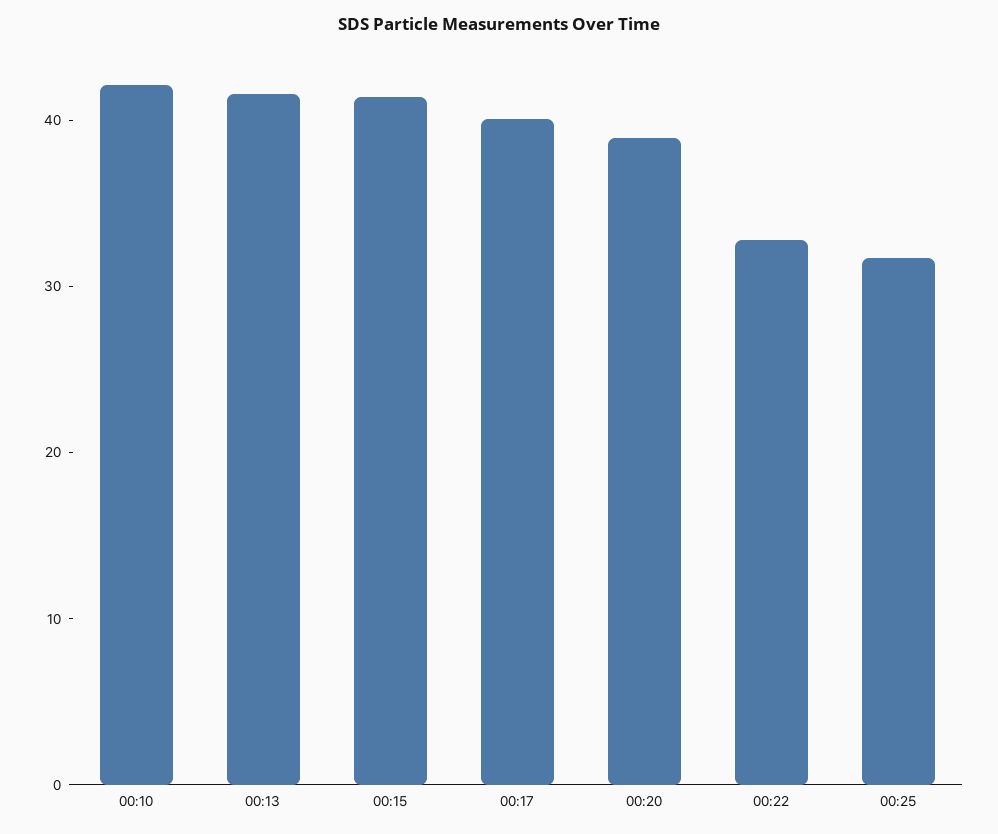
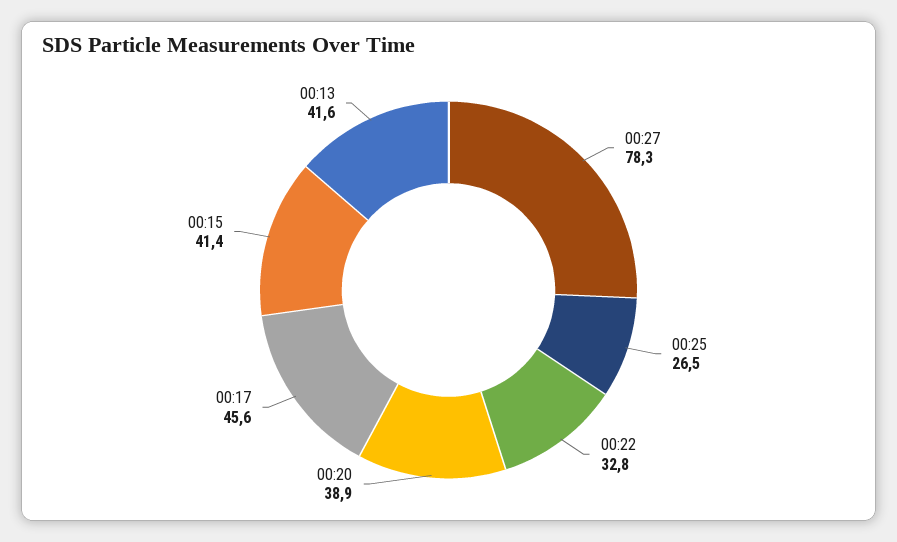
00:10: 42 -> none
00:17: 40 -> 45.6
00:25: 32 -> 26.5
00:27: none -> 78.3

